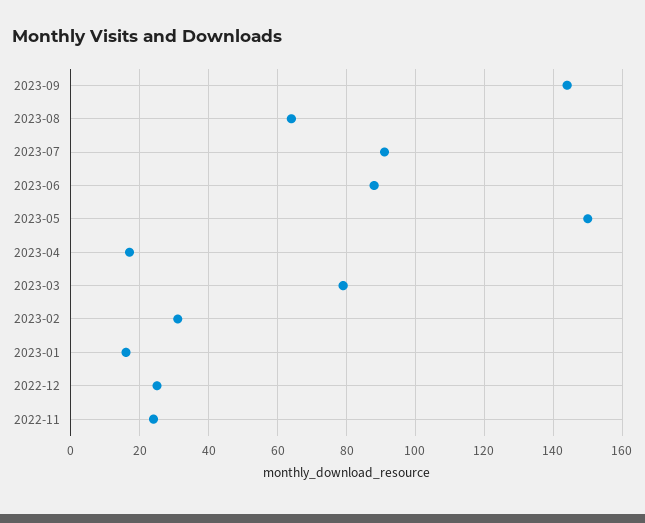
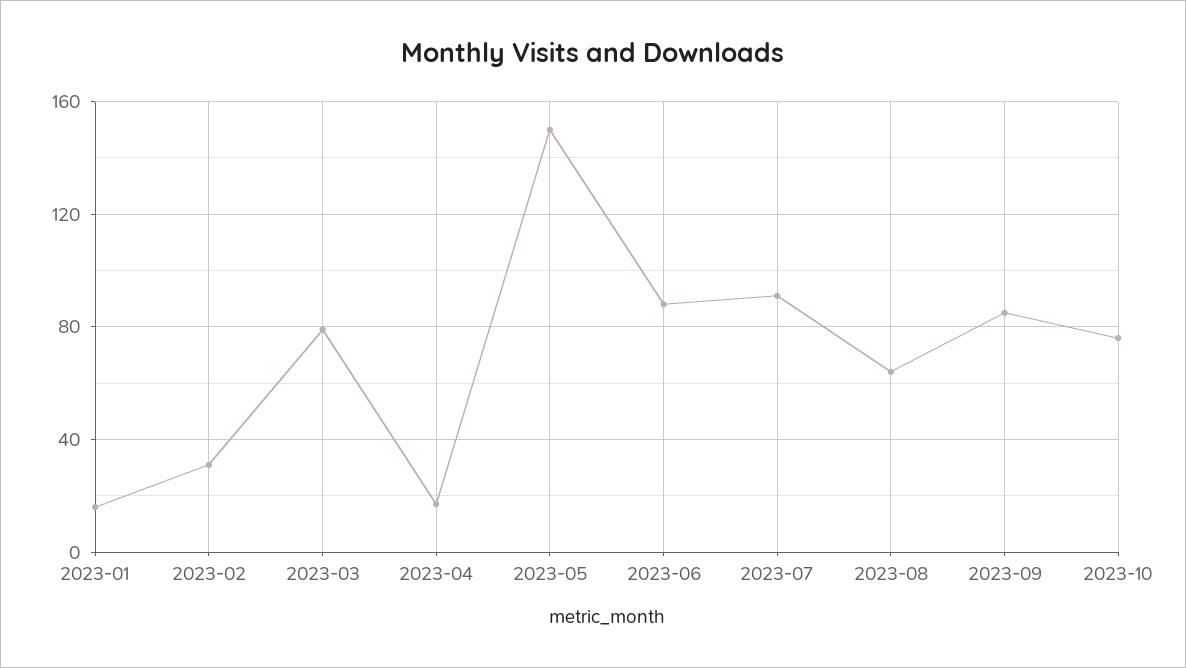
2023-09: 145 -> 85
2022-12: 25 -> none
2022-11: 25 -> none
2023-10: none -> 75

